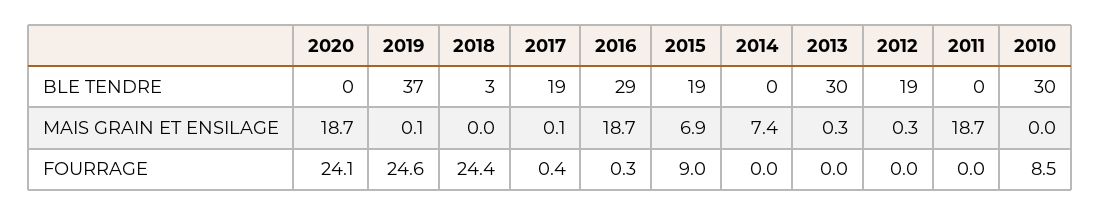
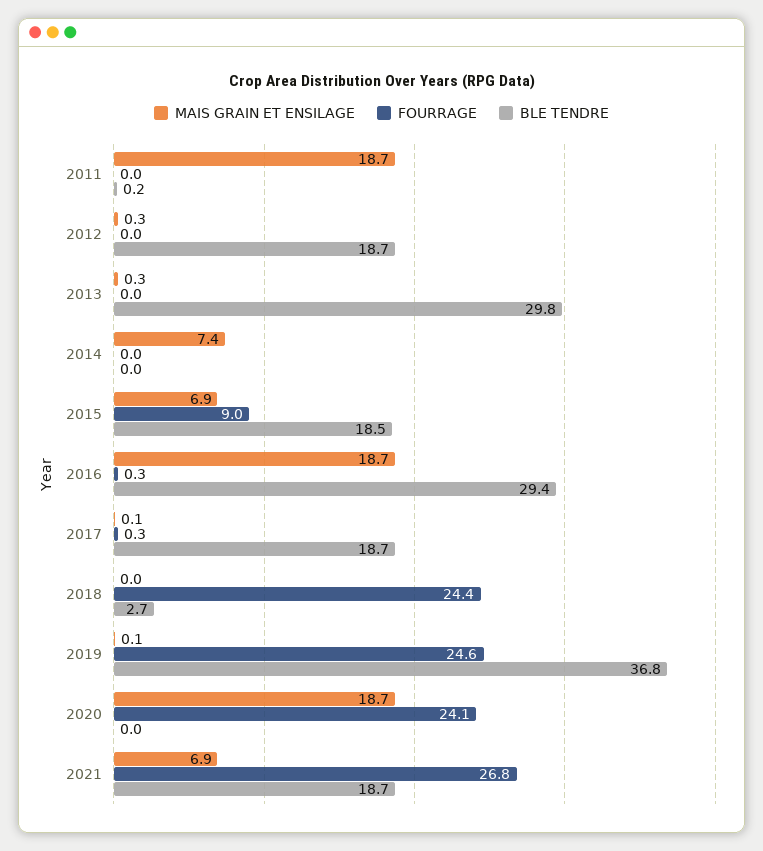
BLE TENDRE, 2010: 30 -> none
MAIS GRAIN ET ENSILAGE, 2010: 0 -> none
FOURRAGE, 2017: 0.4 -> 0.3
FOURRAGE, 2010: 8.5 -> none
MAIS GRAIN ET ENSILAGE, 2021: none -> 6.9
FOURRAGE, 2021: none -> 26.8
BLE TENDRE, 2021: none -> 18.7

